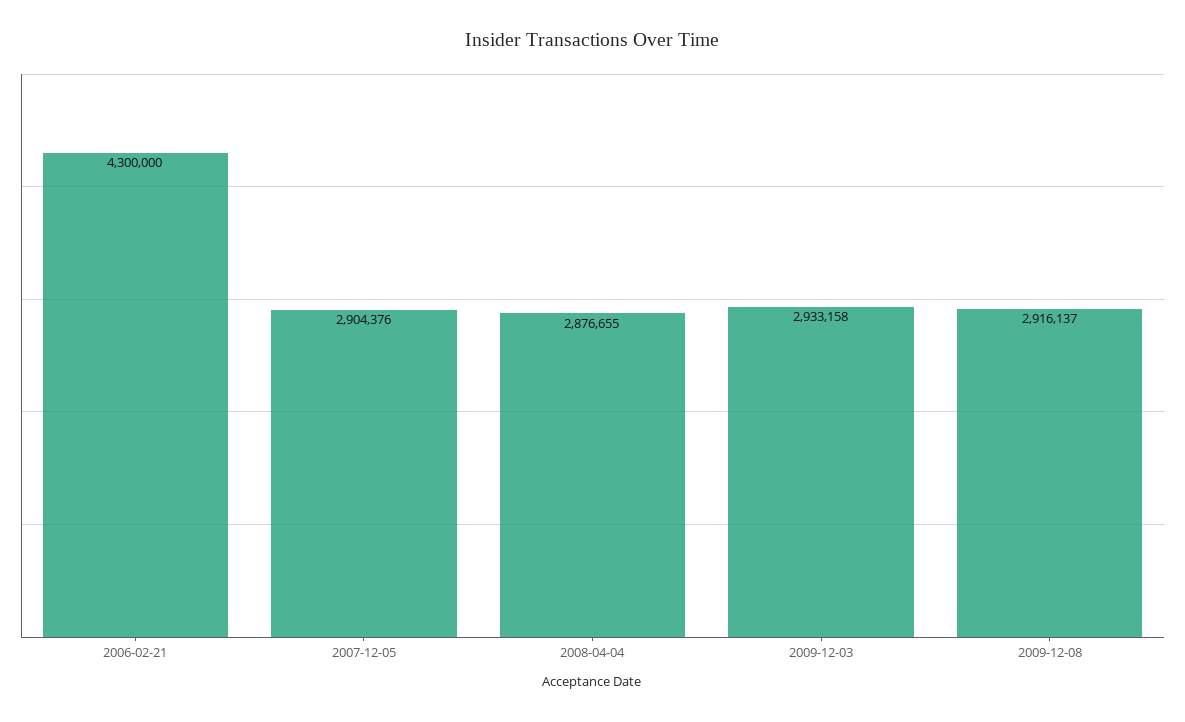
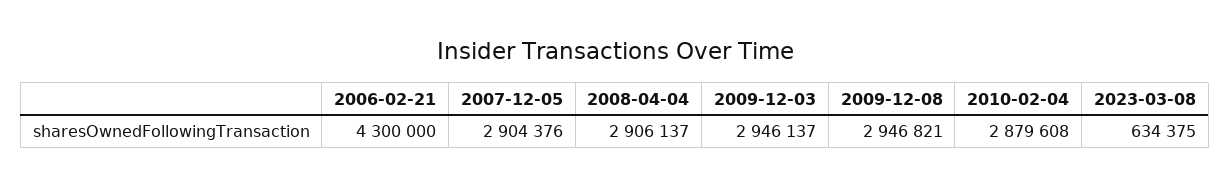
2008-04-04: 2876655 -> 2906137
2009-12-03: 2933158 -> 2946137
2009-12-08: 2916137 -> 2946821
2010-02-04: none -> 2879608
2023-03-08: none -> 634375

